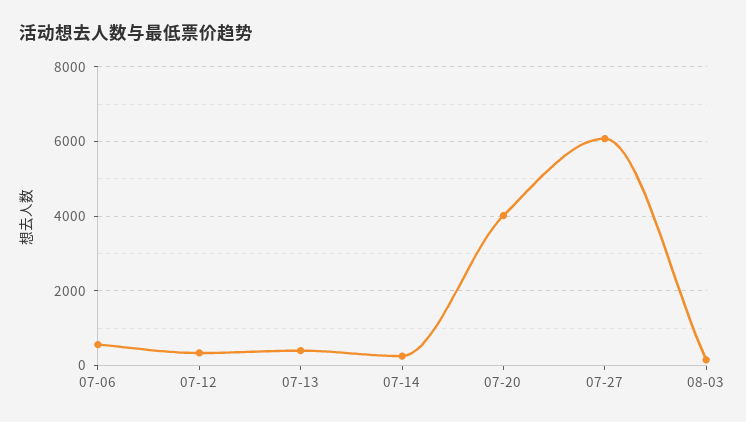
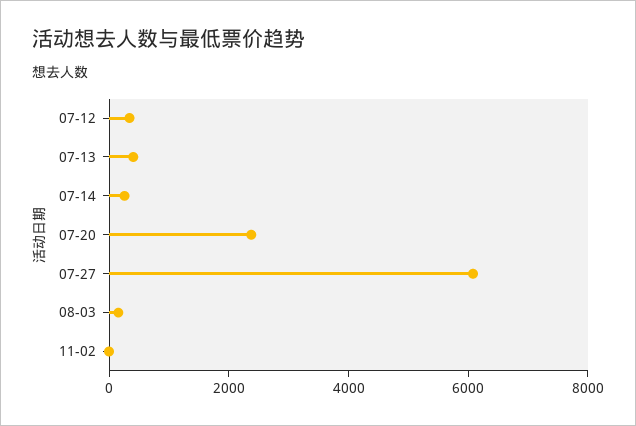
07-06: 600 -> none
07-20: 4000 -> 2500
11-02: none -> 0

